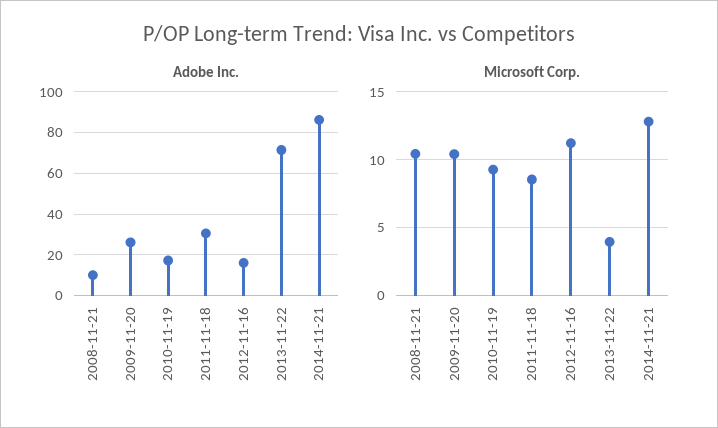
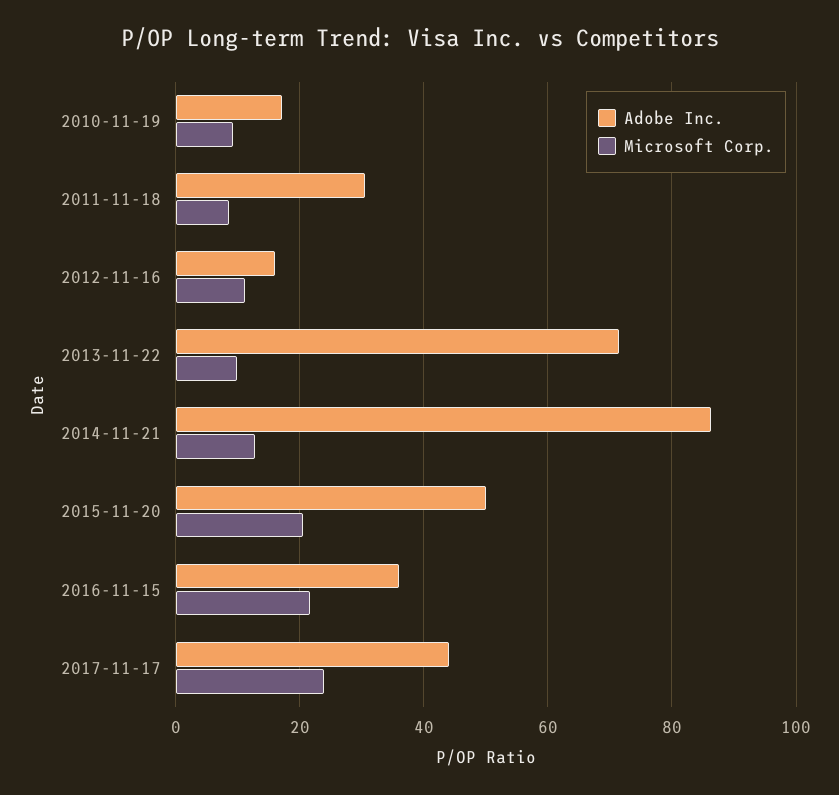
Adobe Inc., 2008-11-21: 10 -> none
Adobe Inc., 2009-11-20: 25 -> none
Microsoft Corp., 2008-11-21: 10.5 -> none
Microsoft Corp., 2009-11-20: 10.5 -> none
Microsoft Corp., 2013-11-22: 4 -> 10
Adobe Inc., 2015-11-20: none -> 50
Microsoft Corp., 2015-11-20: none -> 20
Adobe Inc., 2016-11-15: none -> 36
Microsoft Corp., 2016-11-15: none -> 22
Adobe Inc., 2017-11-17: none -> 44
Microsoft Corp., 2017-11-17: none -> 24

